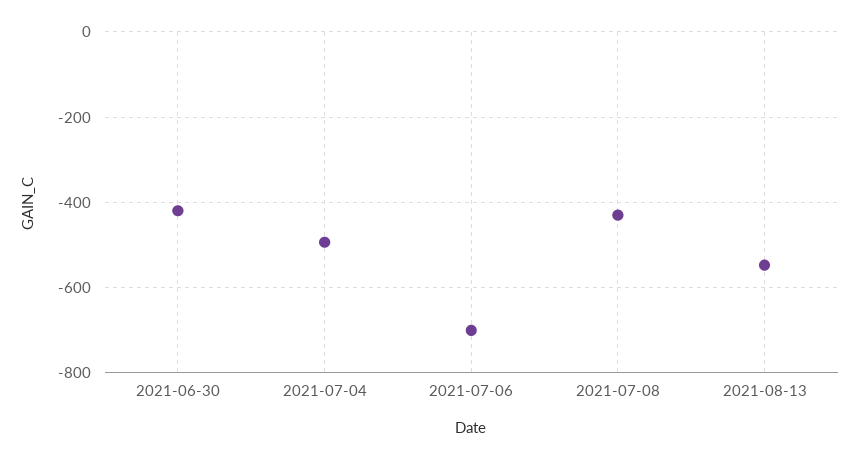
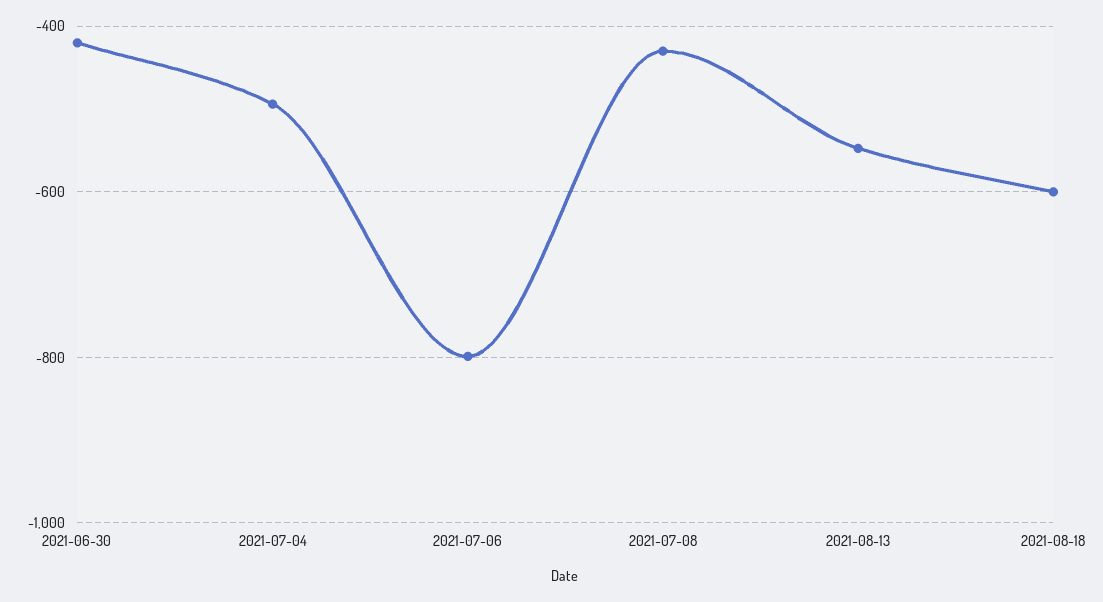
2021-07-06: -700 -> -800
2021-08-18: none -> -600

